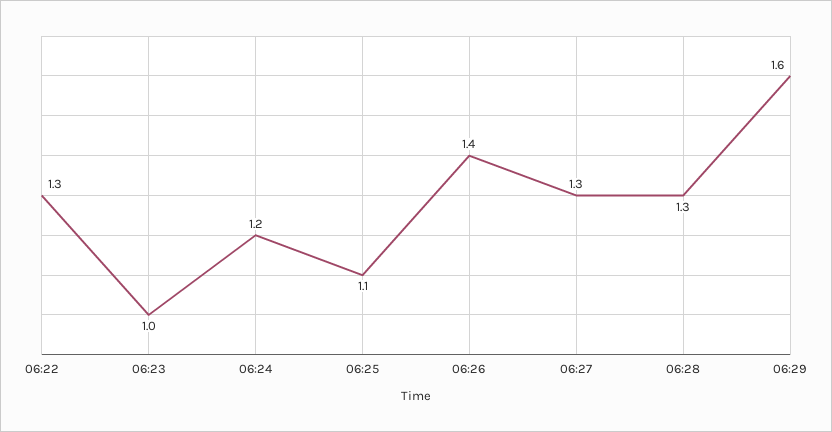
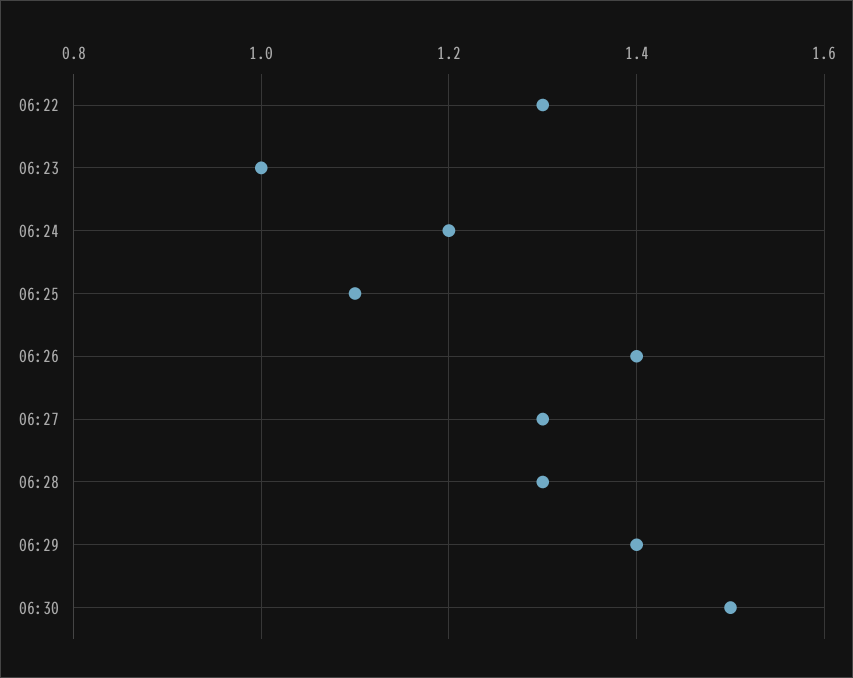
06:29: 1.6 -> 1.4
06:30: none -> 1.5

